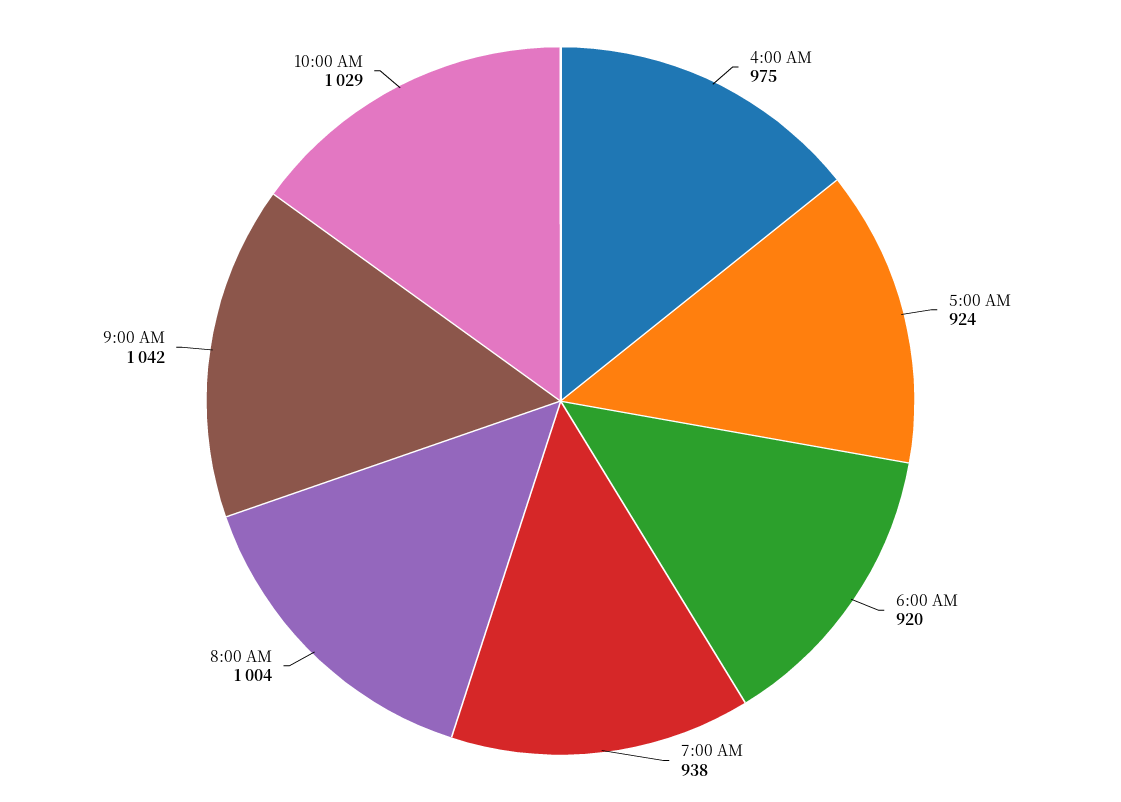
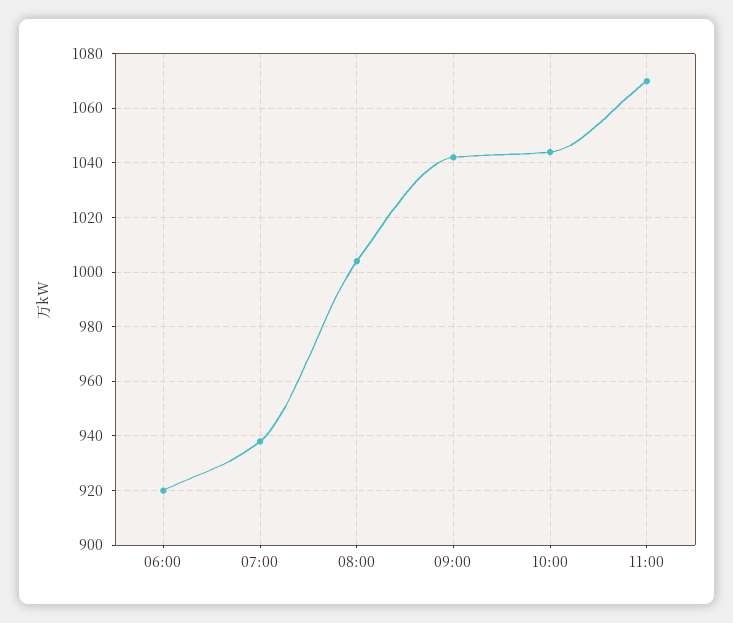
4:00 AM: 975 -> none
5:00 AM: 924 -> none
10:00 AM: 1029 -> 1045
11:00: none -> 1070

